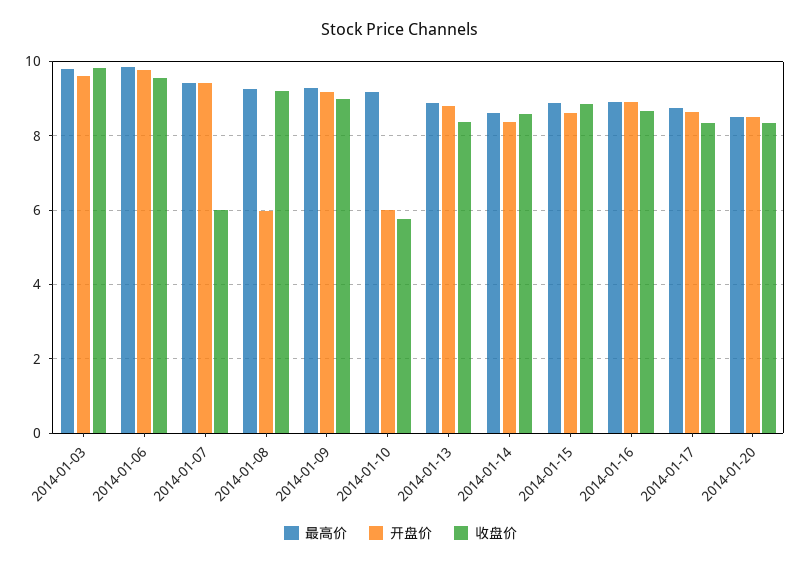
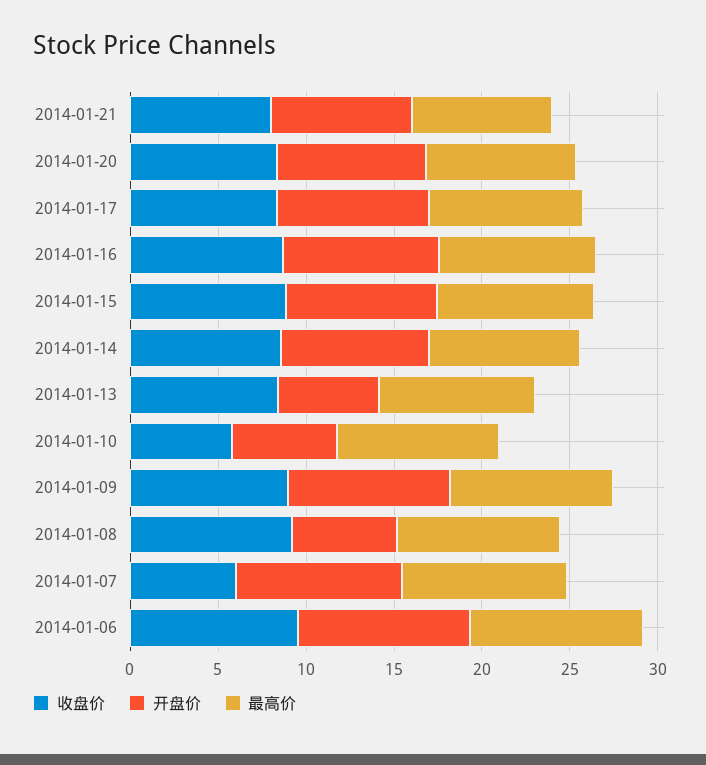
最高价, 2014-01-03: 9.8 -> none
开盘价, 2014-01-03: 9.6 -> none
收盘价, 2014-01-03: 9.8 -> none
开盘价, 2014-01-13: 8.8 -> 6
收盘价, 2014-01-21: none -> 8
开盘价, 2014-01-21: none -> 8
最高价, 2014-01-21: none -> 8

